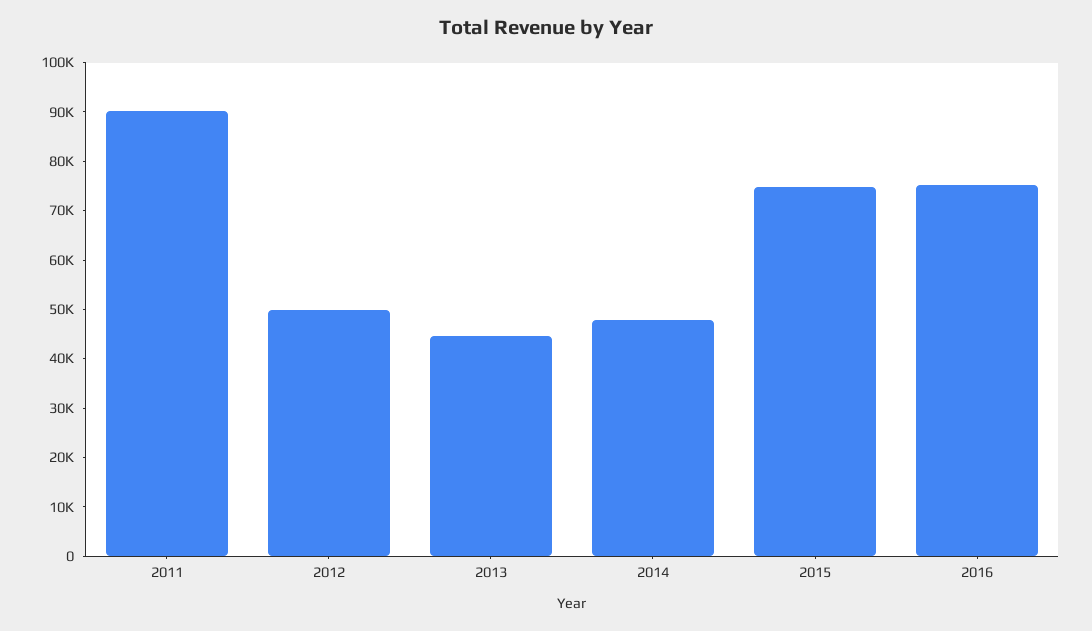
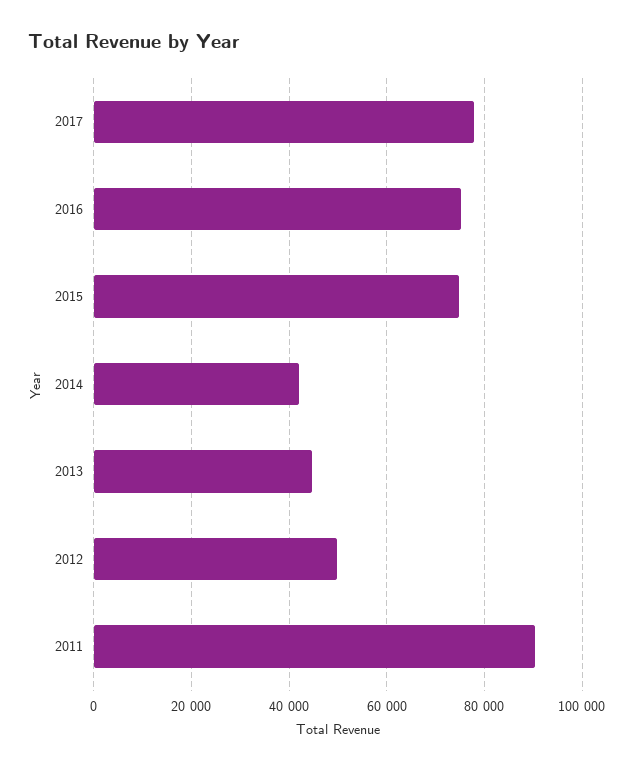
2014: 48000 -> 42000
2017: none -> 78000

